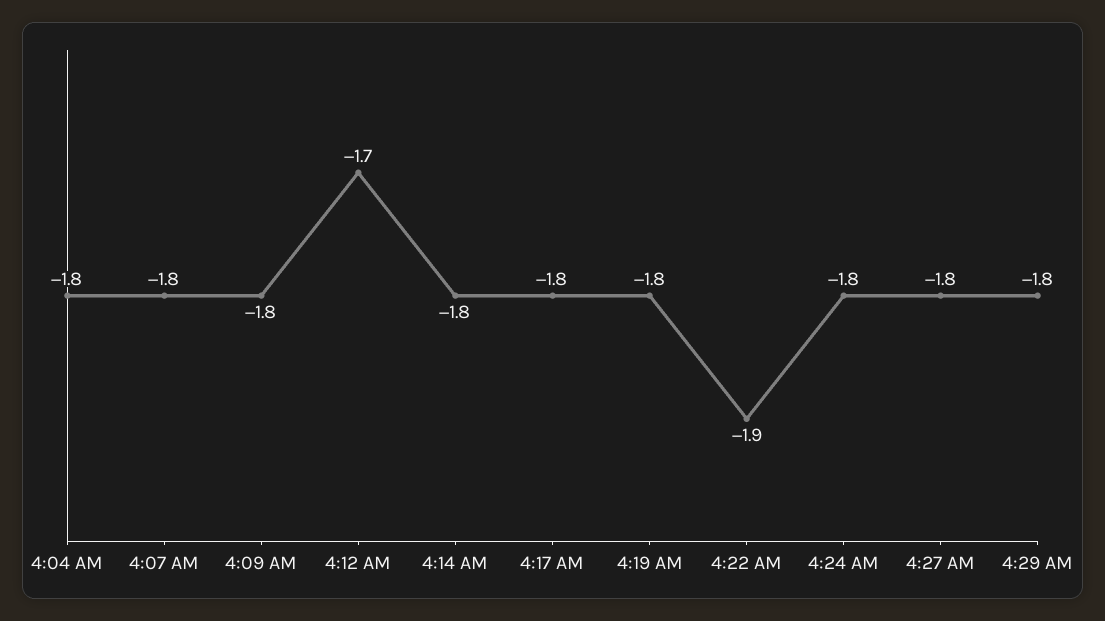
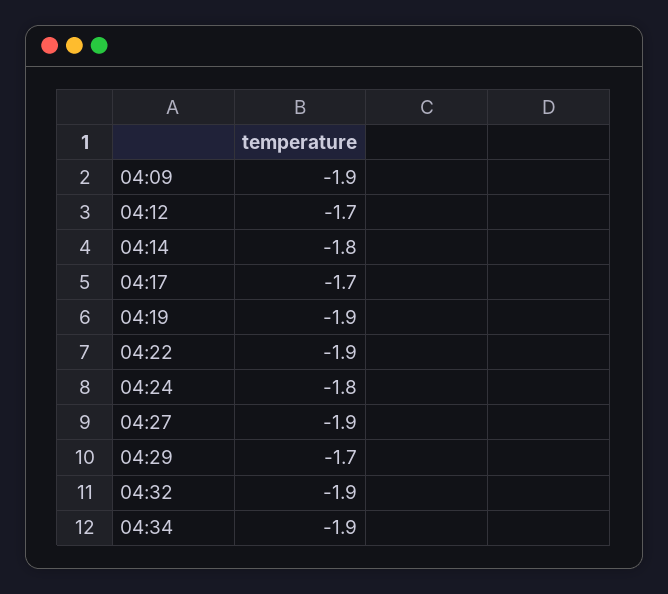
4:04 AM: -1.8 -> none
4:07 AM: -1.8 -> none
4:09 AM: -1.8 -> -1.9
4:17 AM: -1.8 -> -1.7
4:19 AM: -1.8 -> -1.9
4:27 AM: -1.8 -> -1.9
4:29 AM: -1.8 -> -1.7
04:32: none -> -1.9
04:34: none -> -1.9

